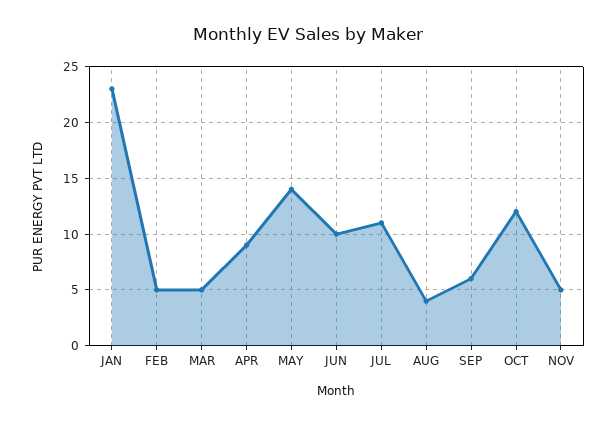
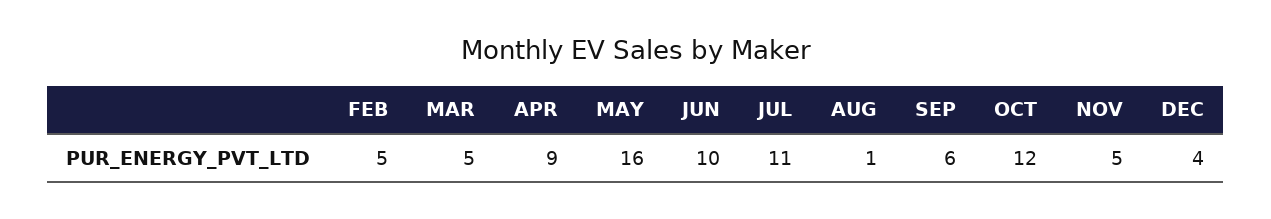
JAN: 23 -> none
MAY: 14 -> 16
AUG: 4 -> 1
DEC: none -> 4

